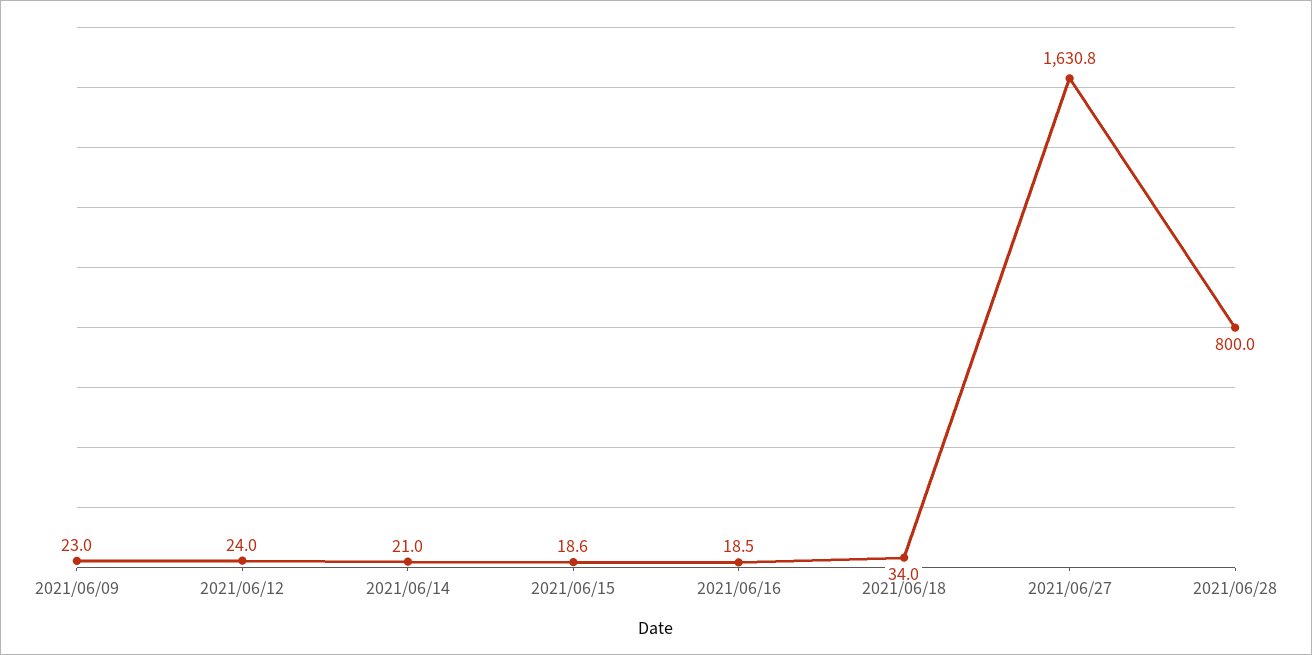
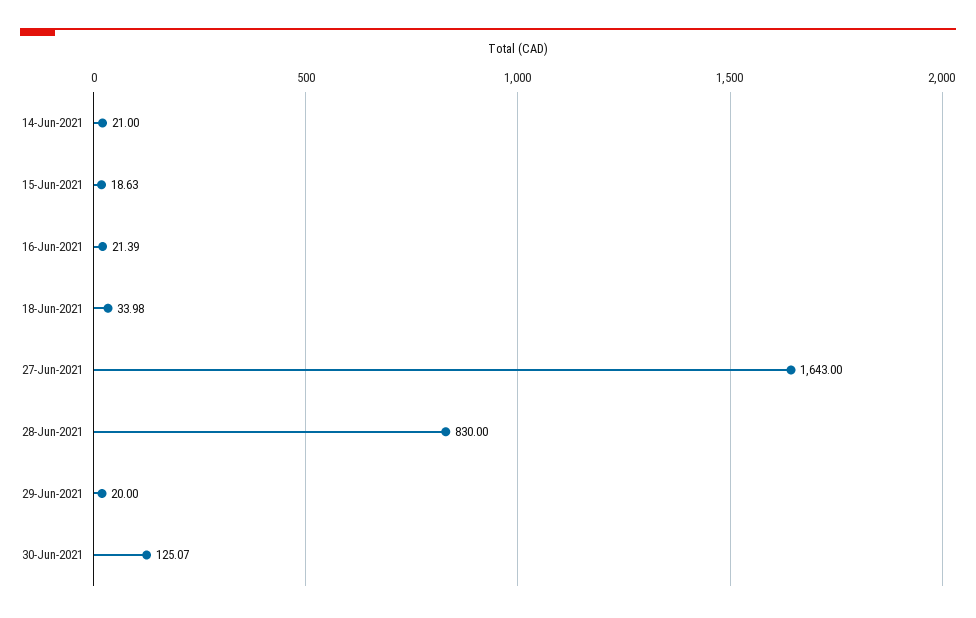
2021/06/09: 23 -> none
2021/06/12: 24 -> none
2021/06/16: 18.5 -> 21.39
2021/06/27: 1630.8 -> 1643
2021/06/28: 800 -> 830
29-Jun-2021: none -> 20
30-Jun-2021: none -> 125.07

